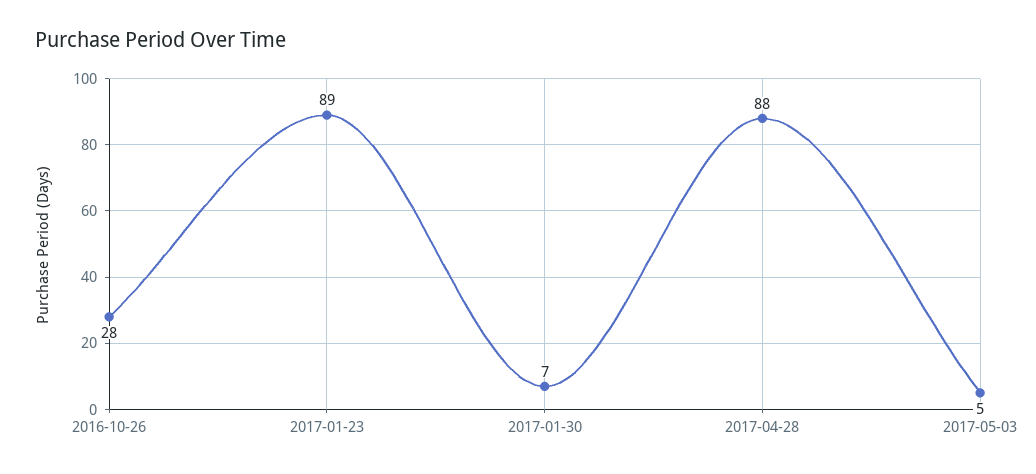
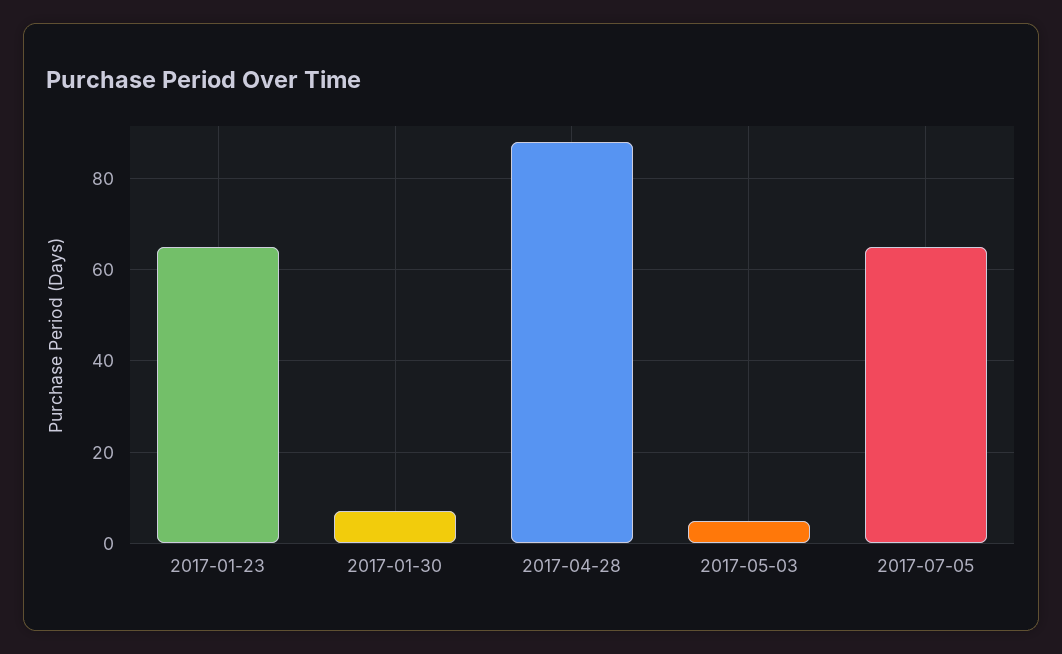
2016-10-26: 28 -> none
2017-01-23: 89 -> 65
2017-07-05: none -> 65

